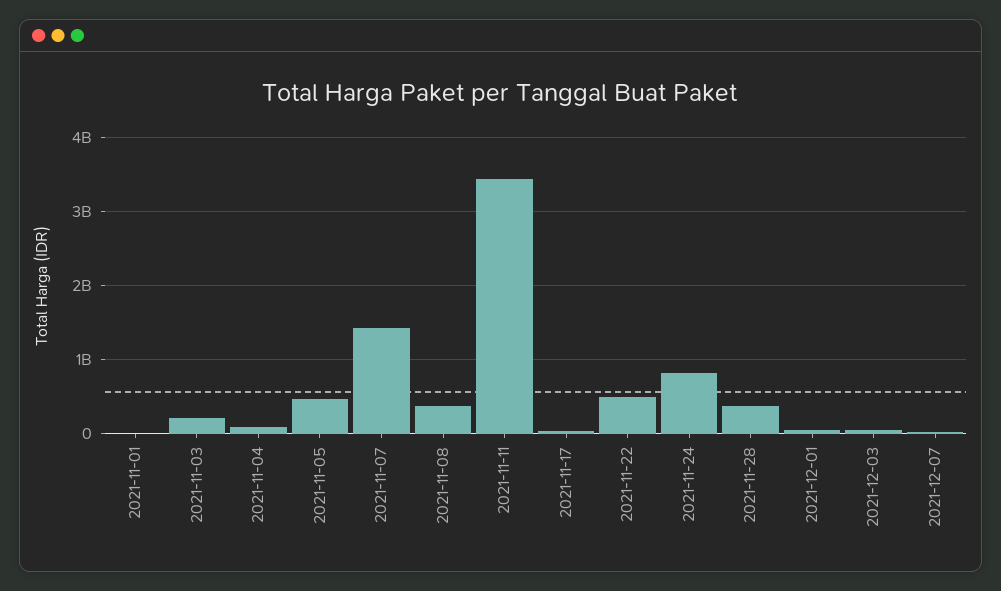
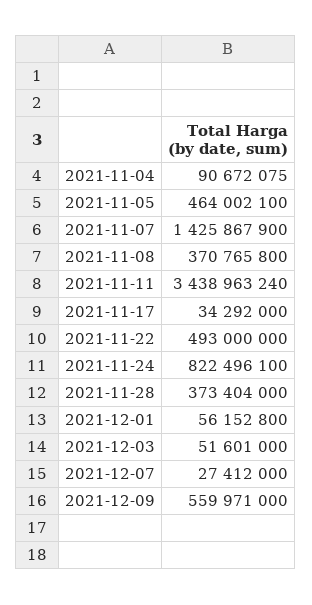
2021-11-01: 0 -> none
2021-11-03: 200000000 -> none
2021-12-09: none -> 559971000

